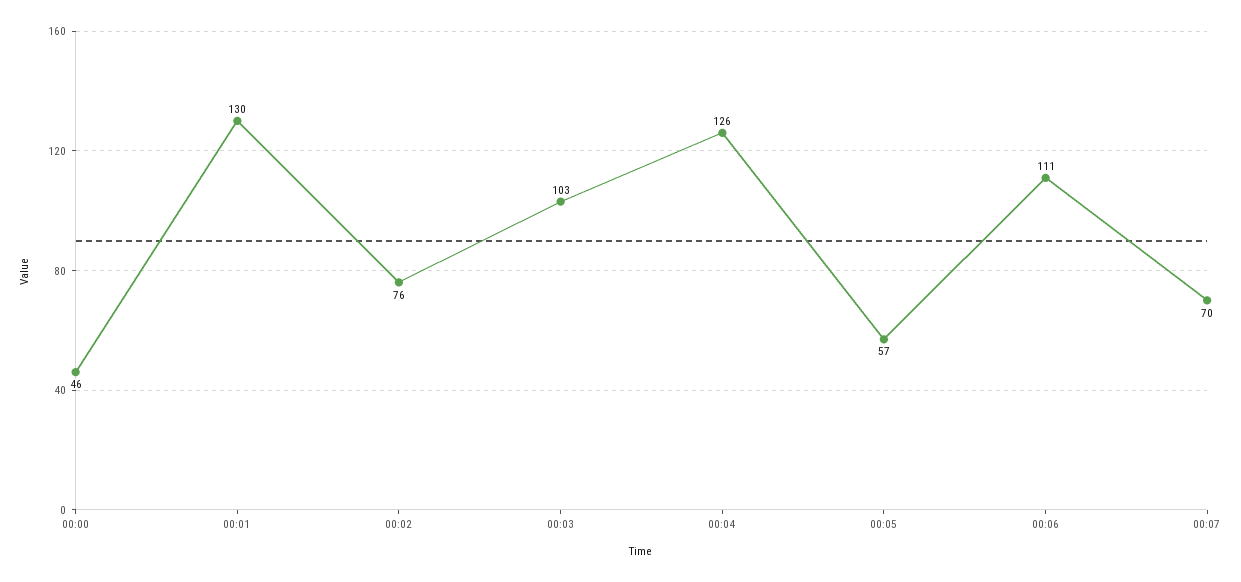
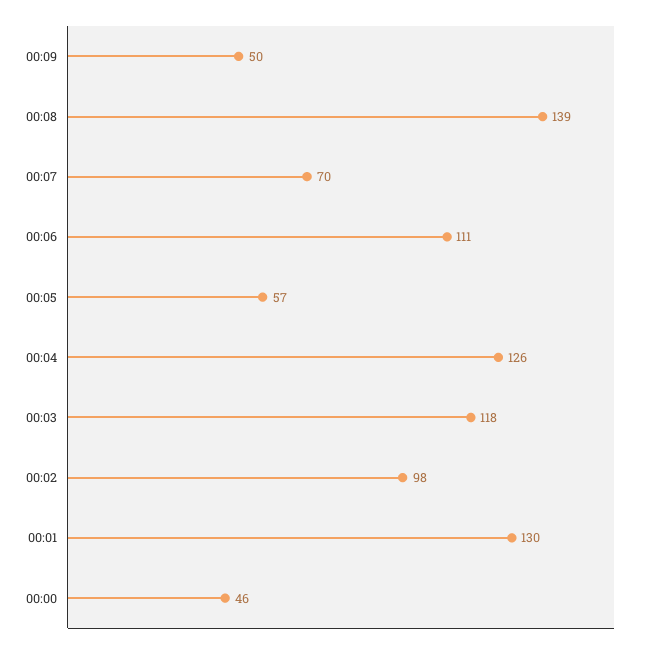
00:02: 76 -> 98
00:03: 103 -> 118
00:09: none -> 50
00:08: none -> 139

